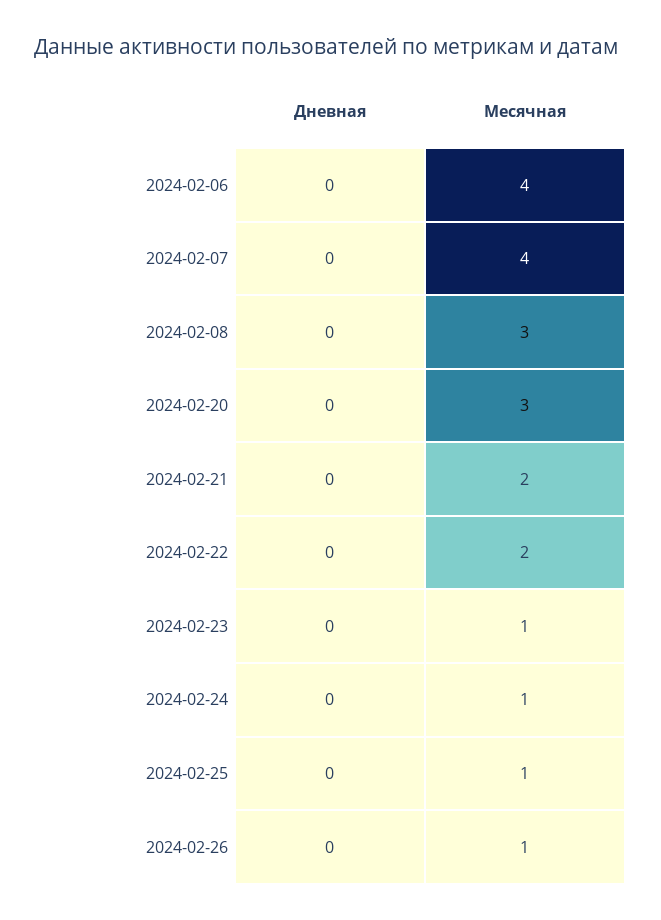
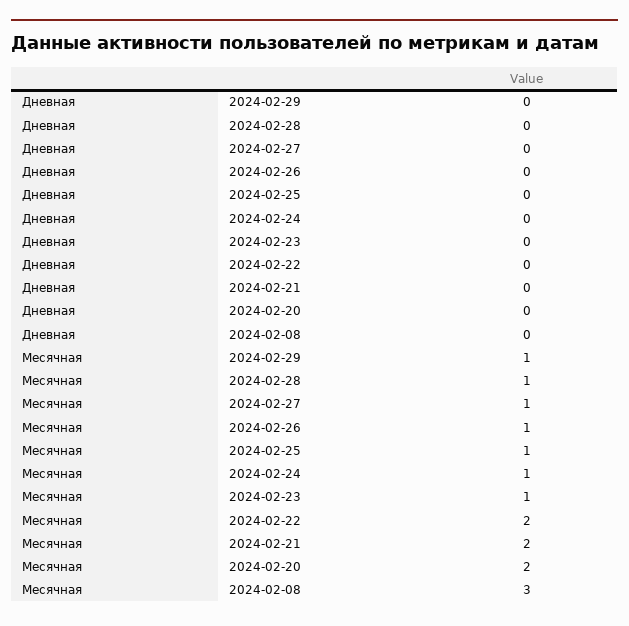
Дневная, 2024-02-06: 0 -> none
Месячная, 2024-02-06: 4 -> none
Дневная, 2024-02-07: 0 -> none
Месячная, 2024-02-07: 4 -> none
Месячная, 2024-02-20: 3 -> 2
Дневная, 2024-02-29: none -> 0
Дневная, 2024-02-28: none -> 0
Дневная, 2024-02-27: none -> 0
Месячная, 2024-02-29: none -> 1
Месячная, 2024-02-28: none -> 1
Месячная, 2024-02-27: none -> 1

